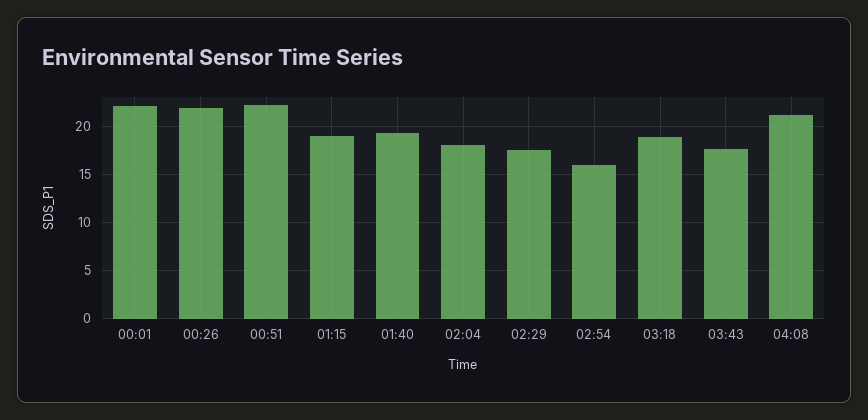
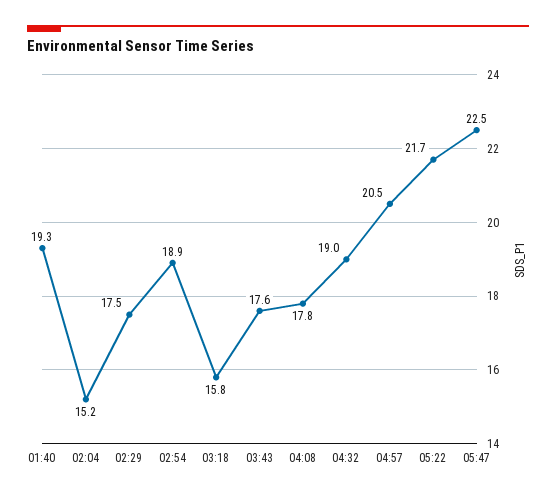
00:01: 22 -> none
00:26: 22 -> none
00:51: 22 -> none
01:15: 19 -> none
02:04: 18 -> 15.2
02:54: 16 -> 18.9
03:18: 19 -> 15.8
04:08: 21 -> 17.8
04:32: none -> 19
04:57: none -> 20.5
05:22: none -> 21.7
05:47: none -> 22.5

